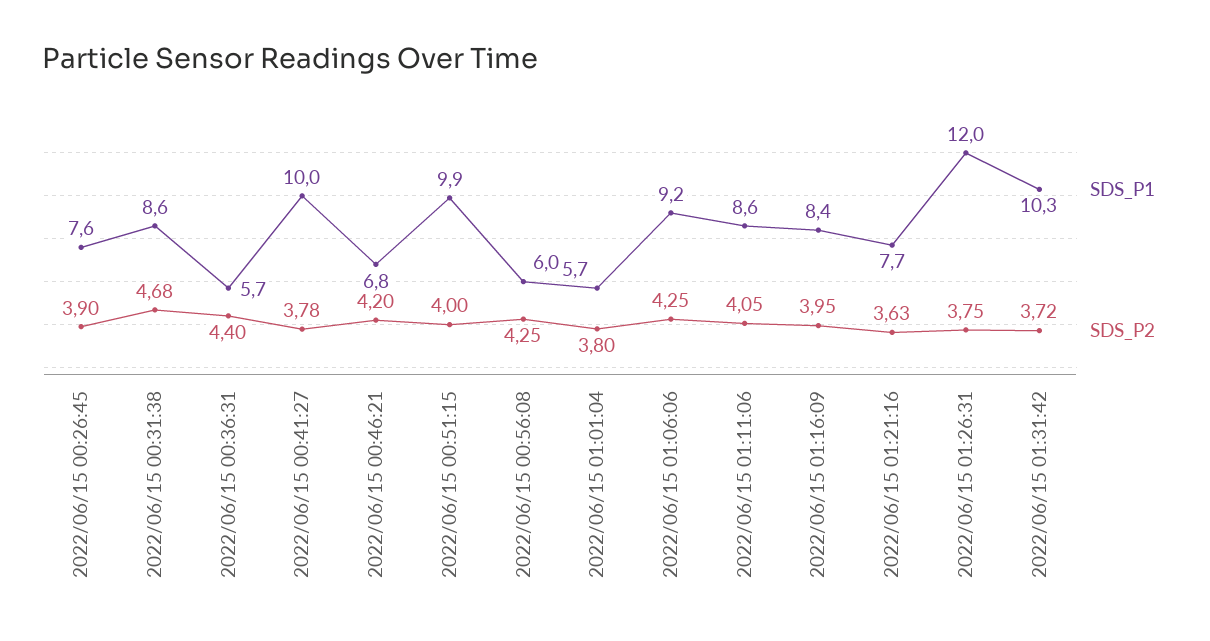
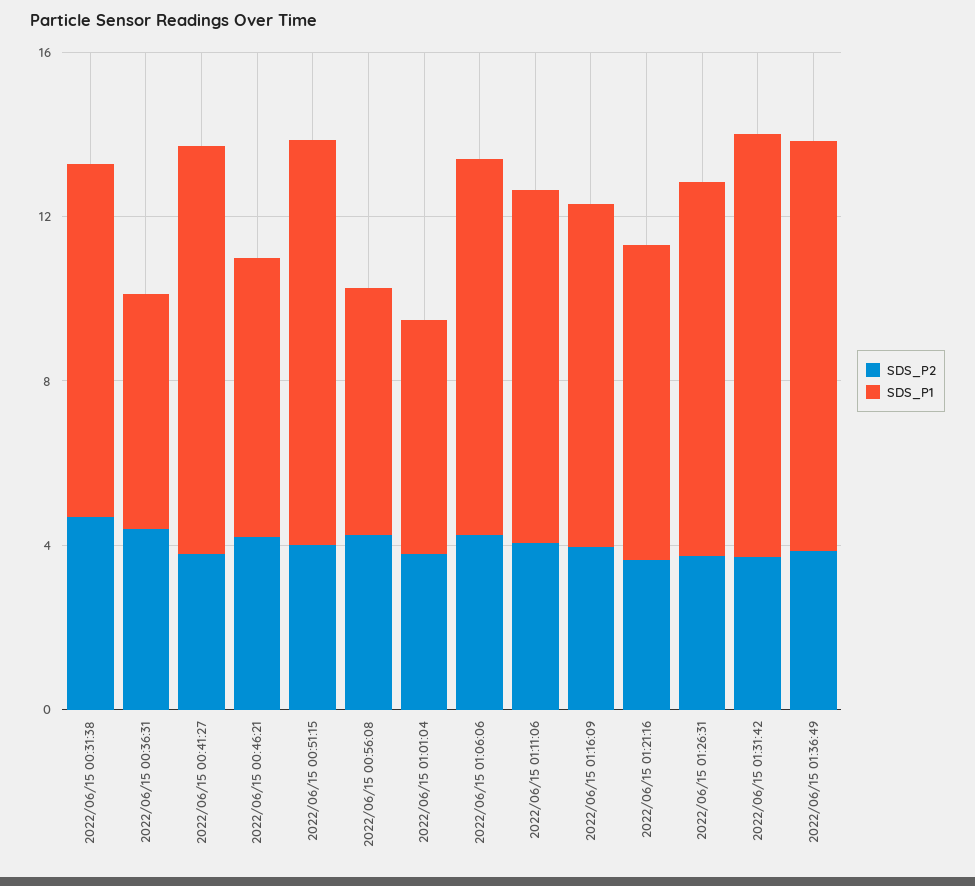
SDS_P1, 2022/06/15 00:26:45: 7.6 -> none
SDS_P2, 2022/06/15 00:26:45: 3.9 -> none
SDS_P1, 2022/06/15 01:26:31: 12 -> 9
SDS_P2, 2022/06/15 01:36:49: none -> 4
SDS_P1, 2022/06/15 01:36:49: none -> 10

